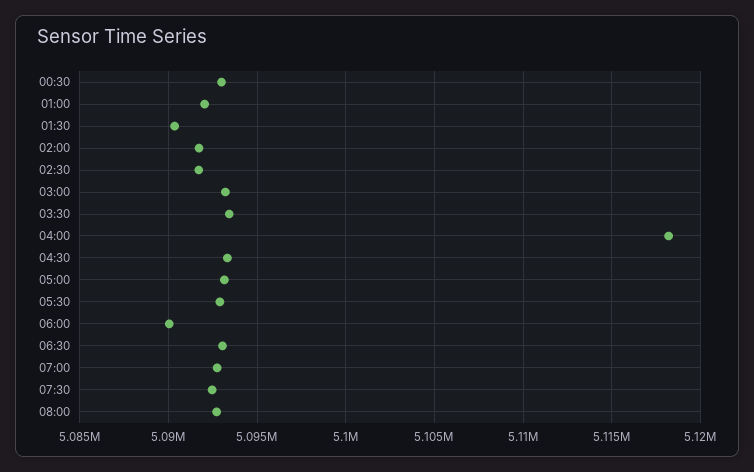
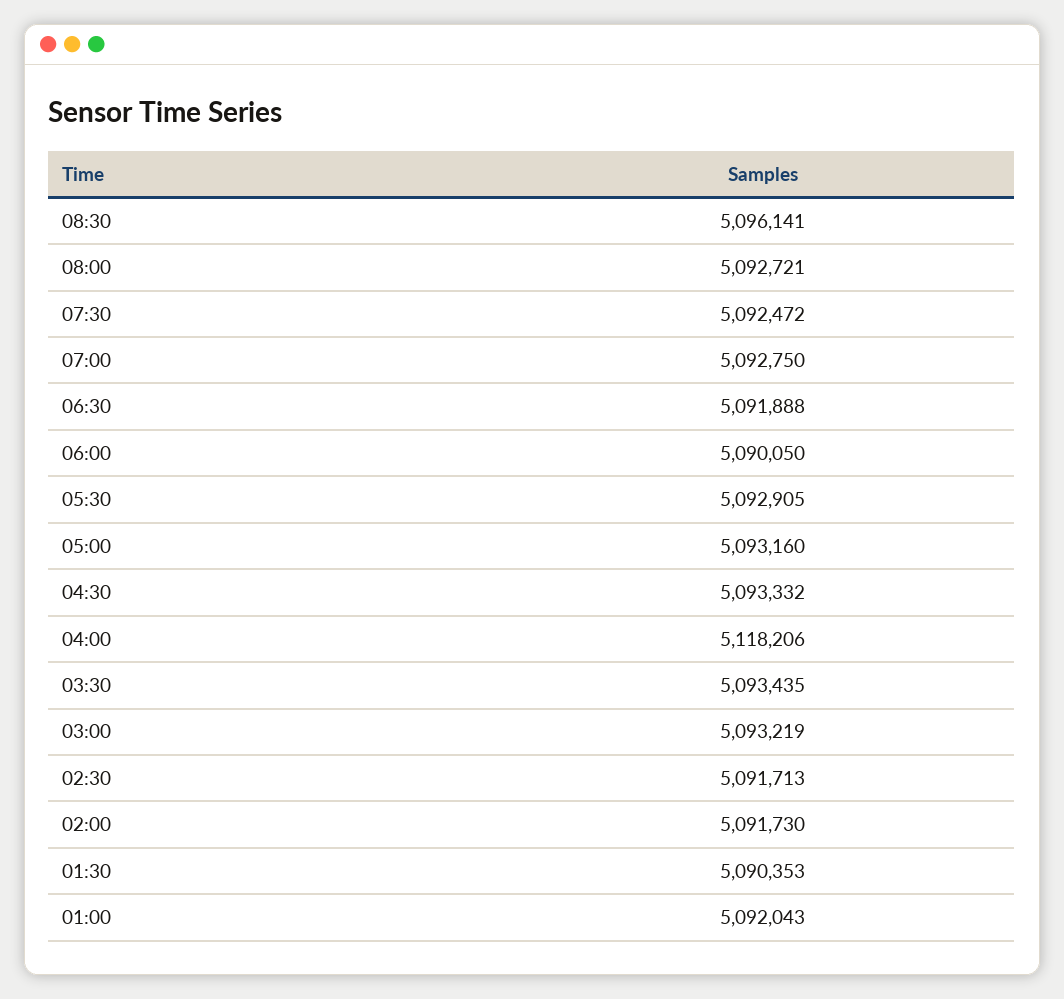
00:30: 5093000 -> none
06:30: 5093000 -> 5091888
08:30: none -> 5096141

